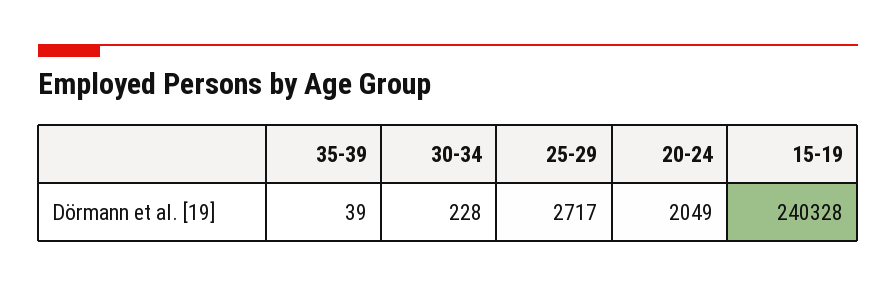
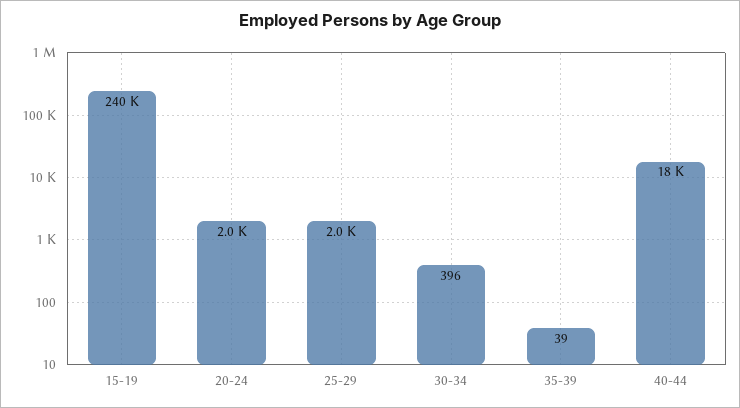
30-34: 228 -> 396
25-29: 2717 -> 2000
40-44: none -> 18000

